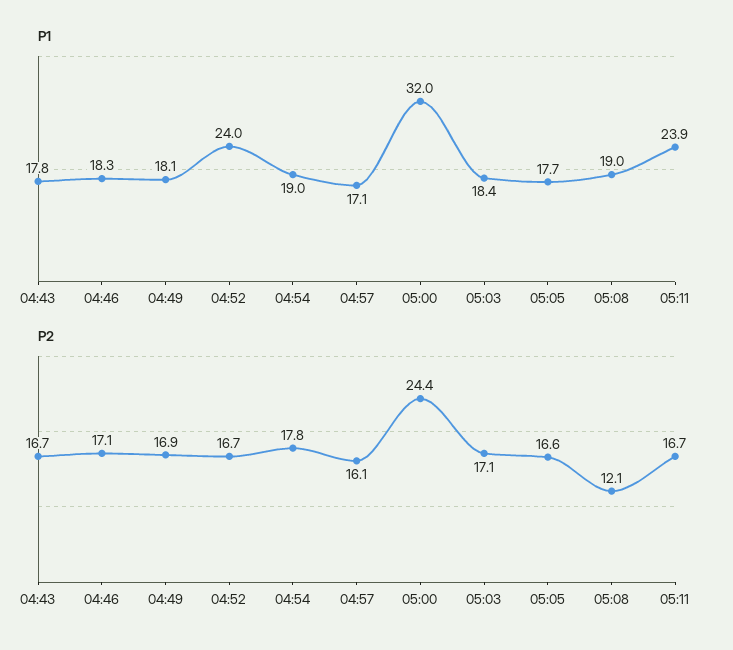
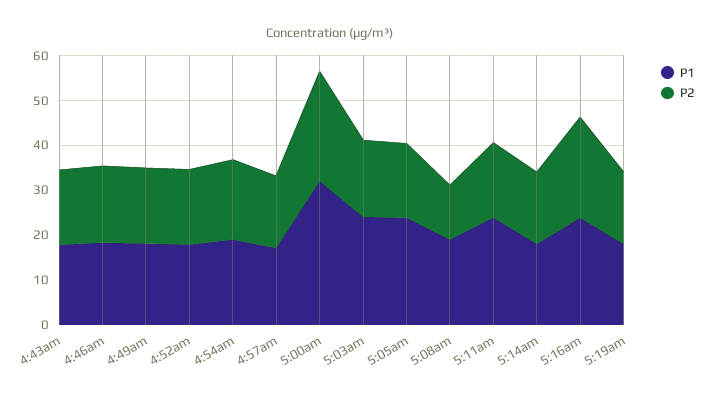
P1, 04:52: 24 -> 18
P1, 05:03: 18.4 -> 24
P1, 05:05: 17.7 -> 24
P1, 5:14am: none -> 18
P2, 5:14am: none -> 16
P1, 5:16am: none -> 24
P2, 5:16am: none -> 22
P1, 5:19am: none -> 18
P2, 5:19am: none -> 16

